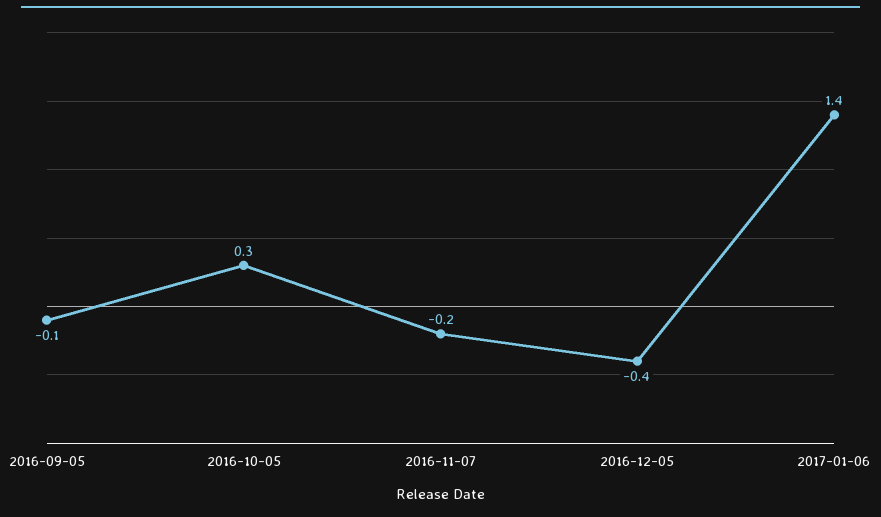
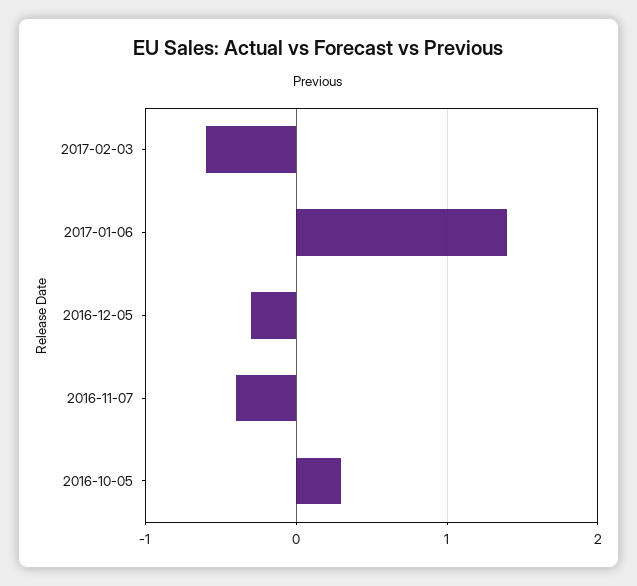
2016-09-05: -0.1 -> none
2016-11-07: -0.2 -> -0.4
2016-12-05: -0.4 -> -0.3
2017-02-03: none -> -0.6

